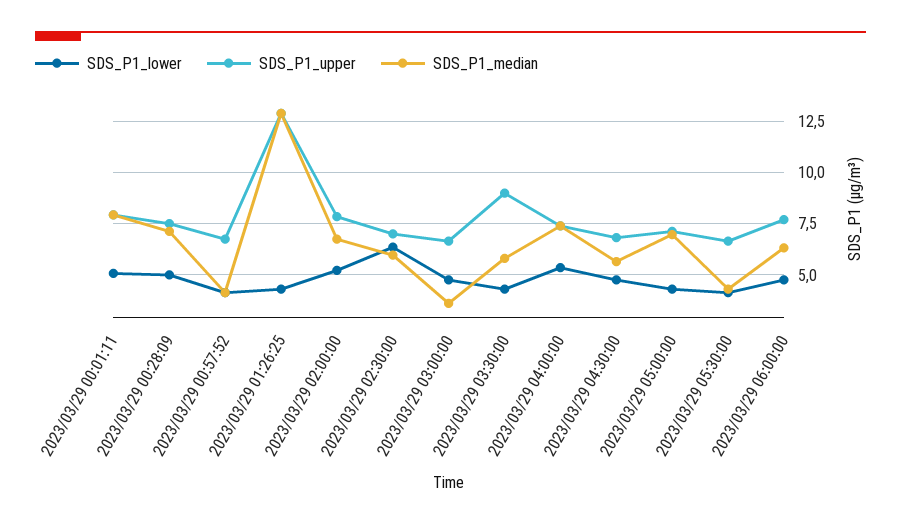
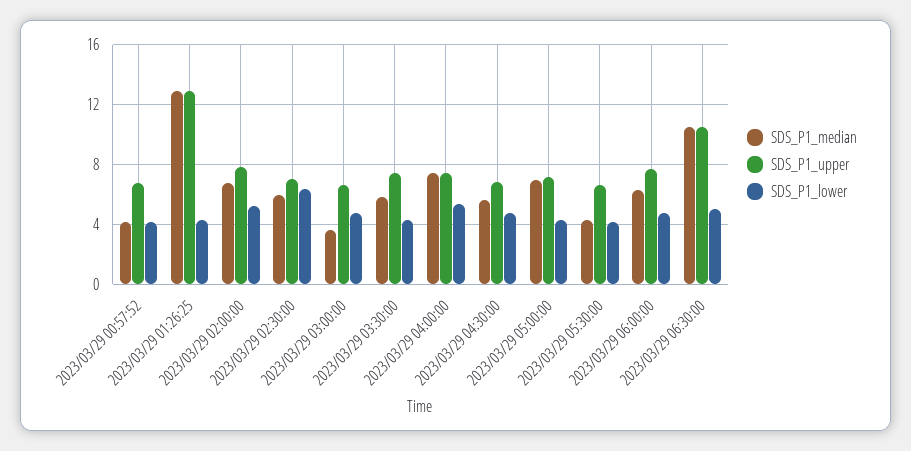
SDS_P1_lower, 2023/03/29 00:01:11: 5 -> none
SDS_P1_upper, 2023/03/29 00:01:11: 8 -> none
SDS_P1_median, 2023/03/29 00:01:11: 8 -> none
SDS_P1_lower, 2023/03/29 00:28:09: 5 -> none
SDS_P1_upper, 2023/03/29 00:28:09: 7.5 -> none
SDS_P1_median, 2023/03/29 00:28:09: 7 -> none
SDS_P1_upper, 2023/03/29 03:30:00: 9 -> 7.5
SDS_P1_median, 2023/03/29 06:30:00: none -> 10.5
SDS_P1_upper, 2023/03/29 06:30:00: none -> 10.5
SDS_P1_lower, 2023/03/29 06:30:00: none -> 5

